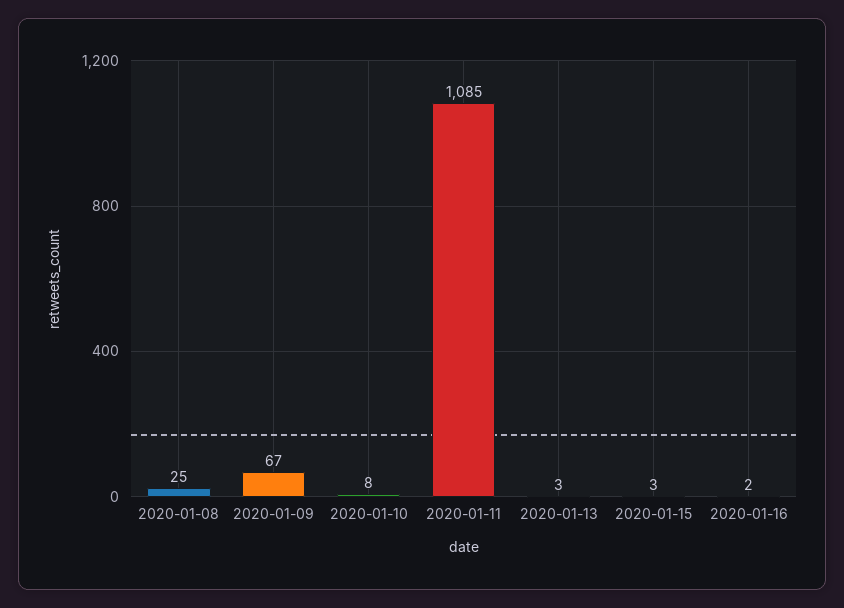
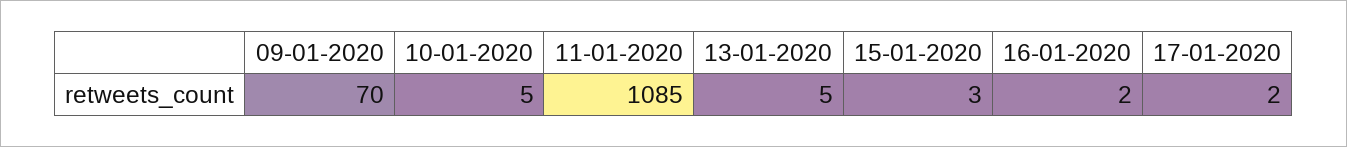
2020-01-08: 25 -> none
2020-01-09: 67 -> 70
2020-01-10: 8 -> 5
2020-01-13: 3 -> 5
17-01-2020: none -> 2

